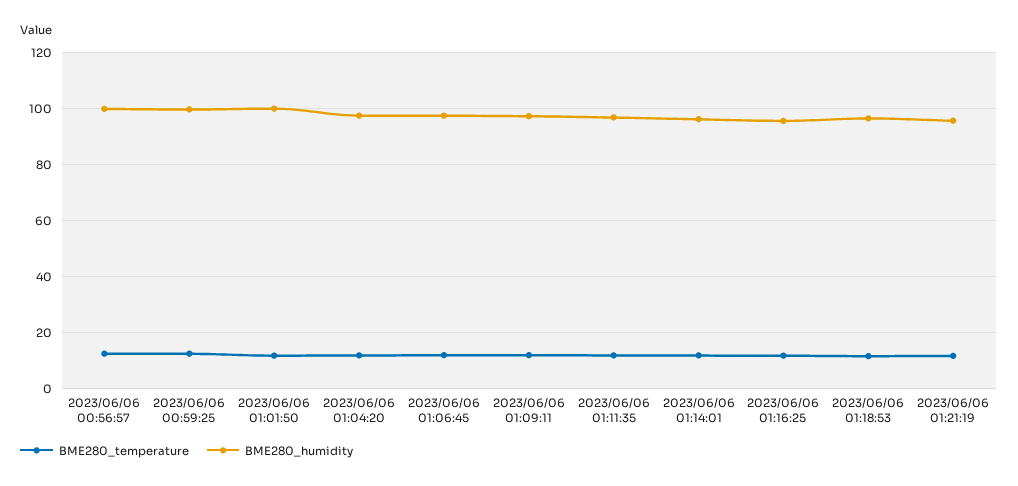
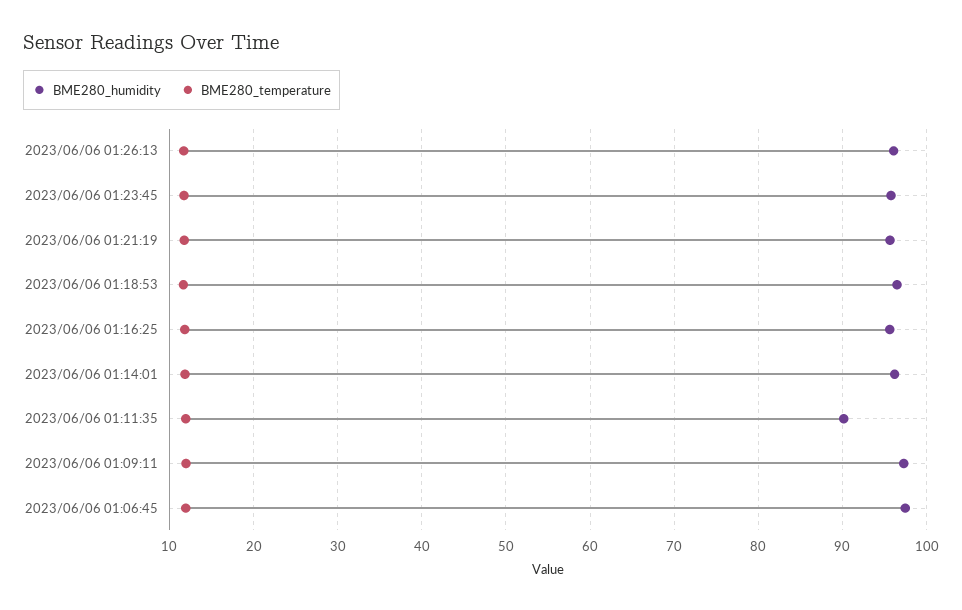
BME280_temperature, 2023/06/06 00:56:57: 12.5 -> none
BME280_humidity, 2023/06/06 00:56:57: 100 -> none
BME280_temperature, 2023/06/06 00:59:25: 12.5 -> none
BME280_humidity, 2023/06/06 00:59:25: 100 -> none
BME280_temperature, 2023/06/06 01:01:50: 12.5 -> none
BME280_humidity, 2023/06/06 01:01:50: 100 -> none
BME280_temperature, 2023/06/06 01:04:20: 12.5 -> none
BME280_humidity, 2023/06/06 01:04:20: 97.5 -> none
BME280_humidity, 2023/06/06 01:11:35: 97.5 -> 90
BME280_humidity, 2023/06/06 01:26:13: none -> 96
BME280_temperature, 2023/06/06 01:26:13: none -> 12
BME280_humidity, 2023/06/06 01:23:45: none -> 96
BME280_temperature, 2023/06/06 01:23:45: none -> 12

